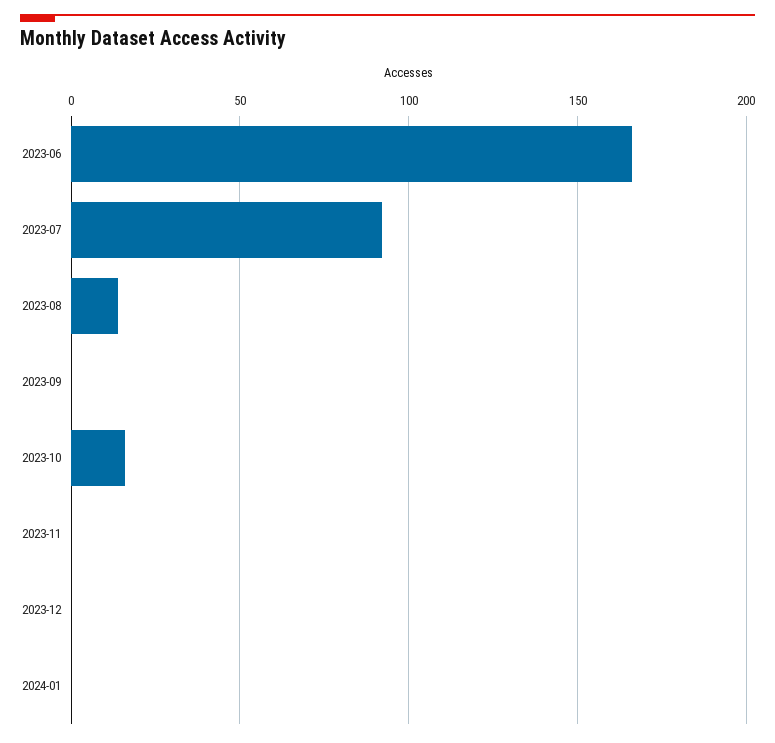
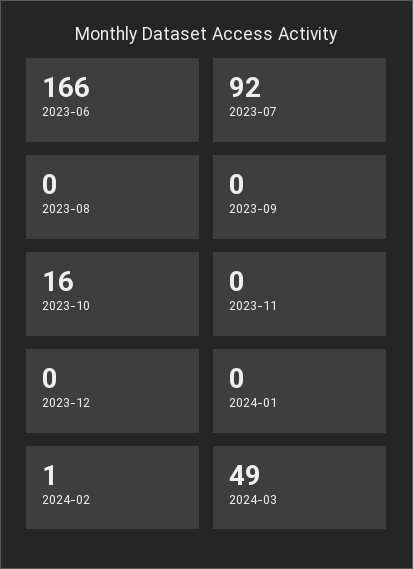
2023-08: 15 -> 0
2024-02: none -> 1
2024-03: none -> 49

